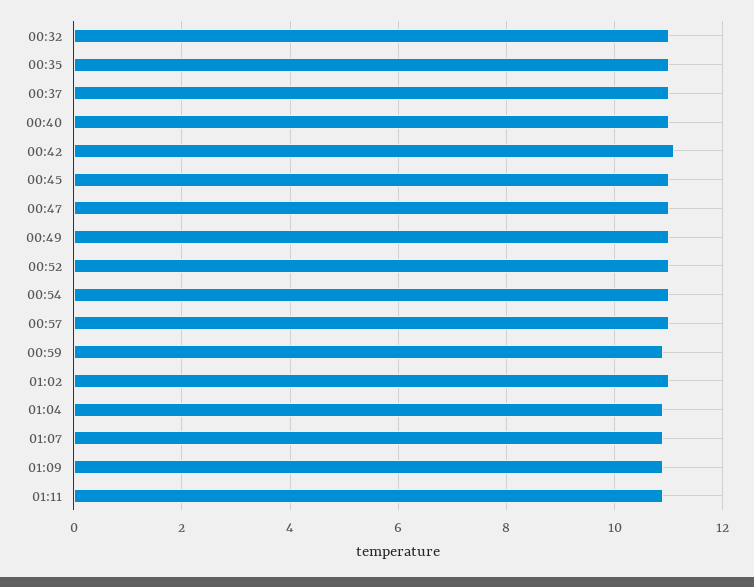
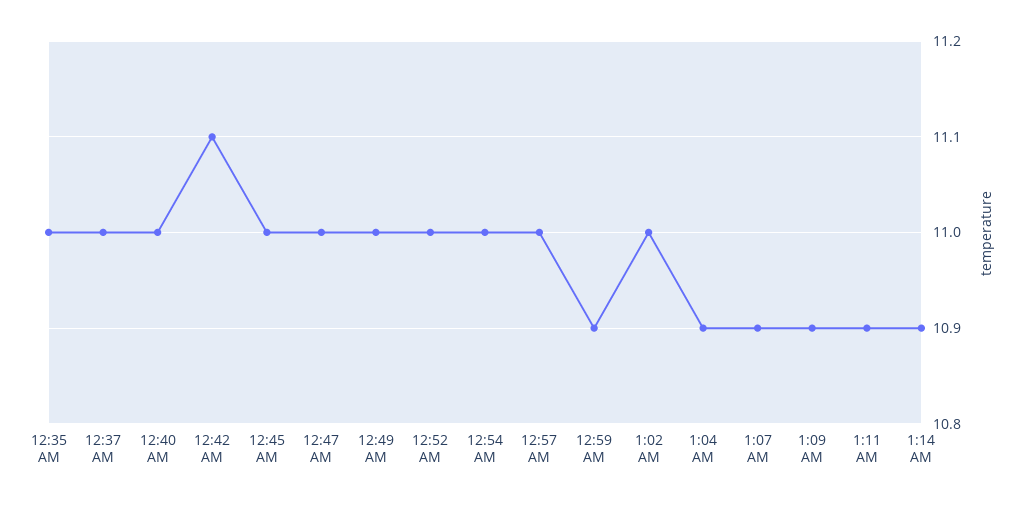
00:32: 11 -> none
1:14 AM: none -> 10.9

